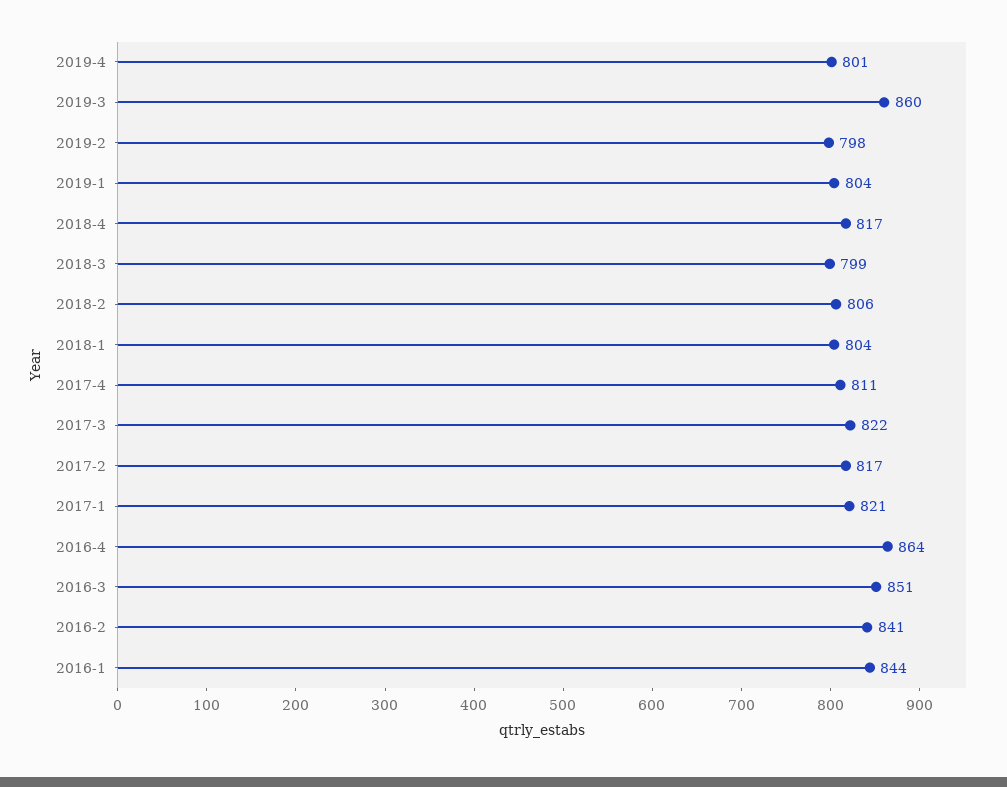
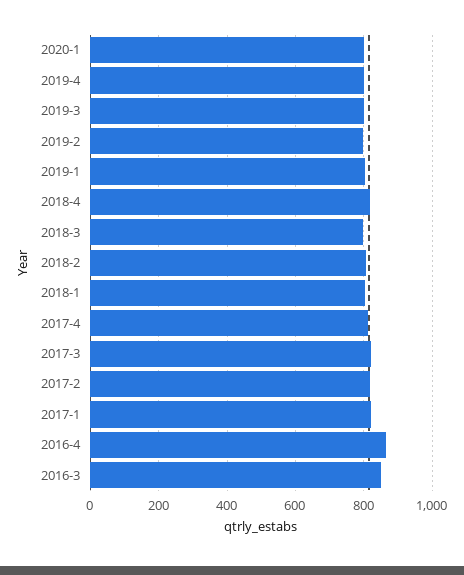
2019-3: 860 -> 800
2016-2: 841 -> none
2016-1: 844 -> none
2020-1: none -> 800

